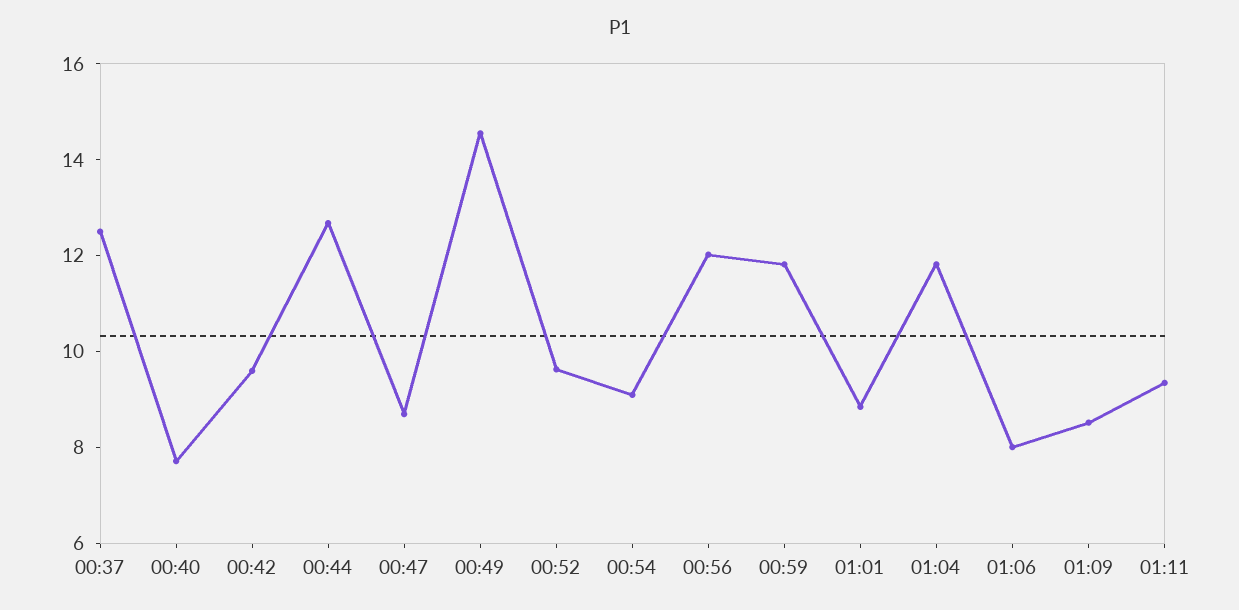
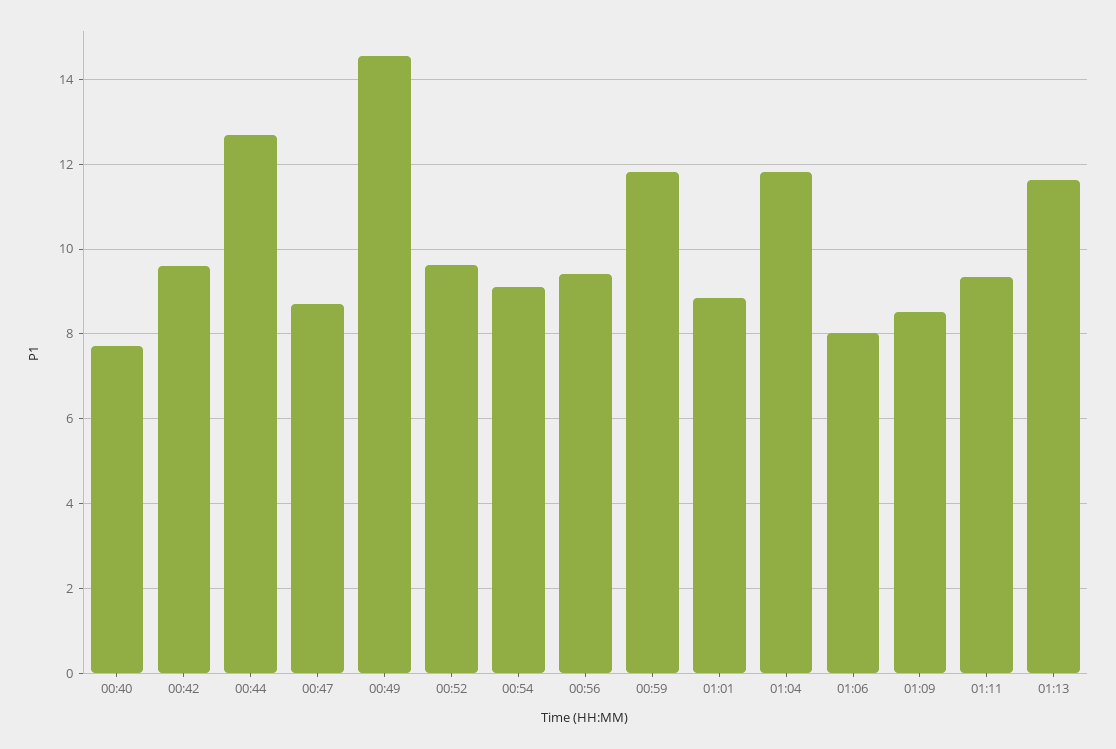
00:37: 12.5 -> none
00:56: 12 -> 9.4
01:13: none -> 11.6

